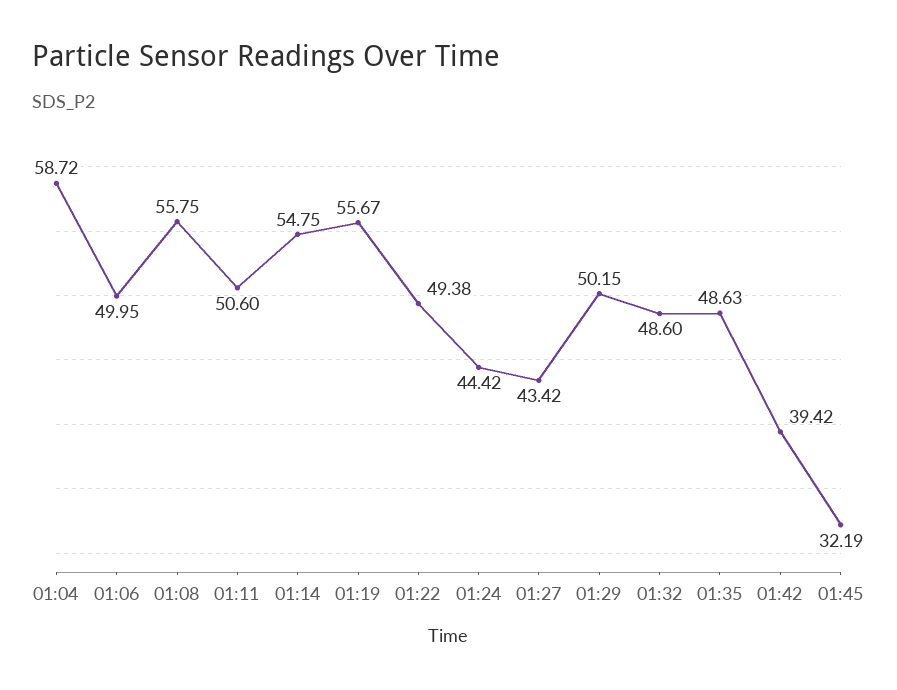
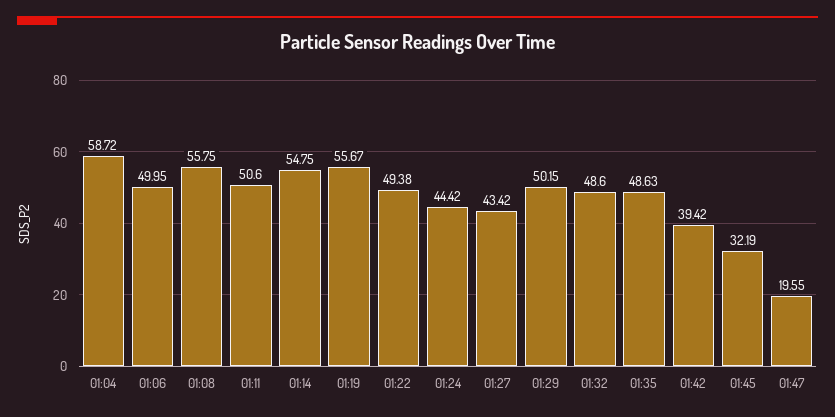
01:47: none -> 19.55

